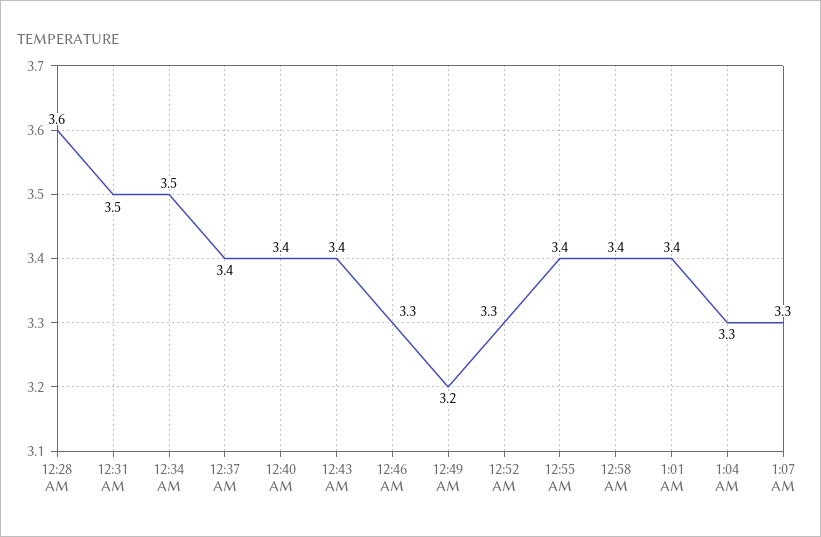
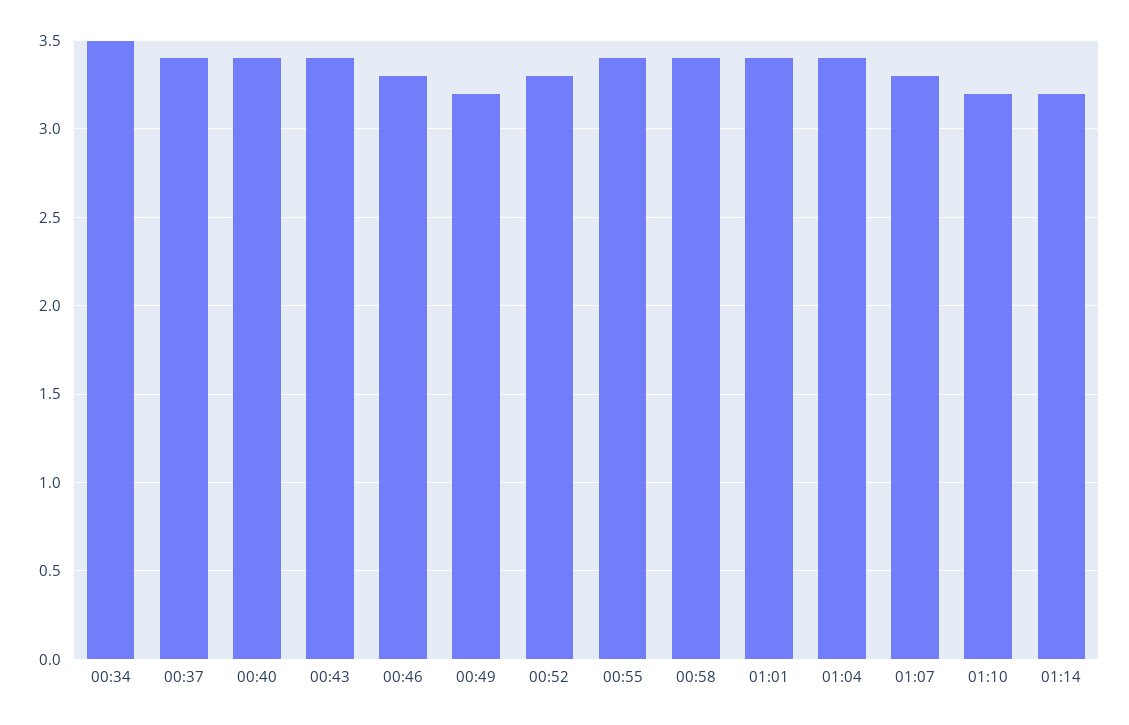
12:28 AM: 3.6 -> none
12:31 AM: 3.5 -> none
1:04 AM: 3.3 -> 3.4
01:10: none -> 3.2
01:14: none -> 3.2

